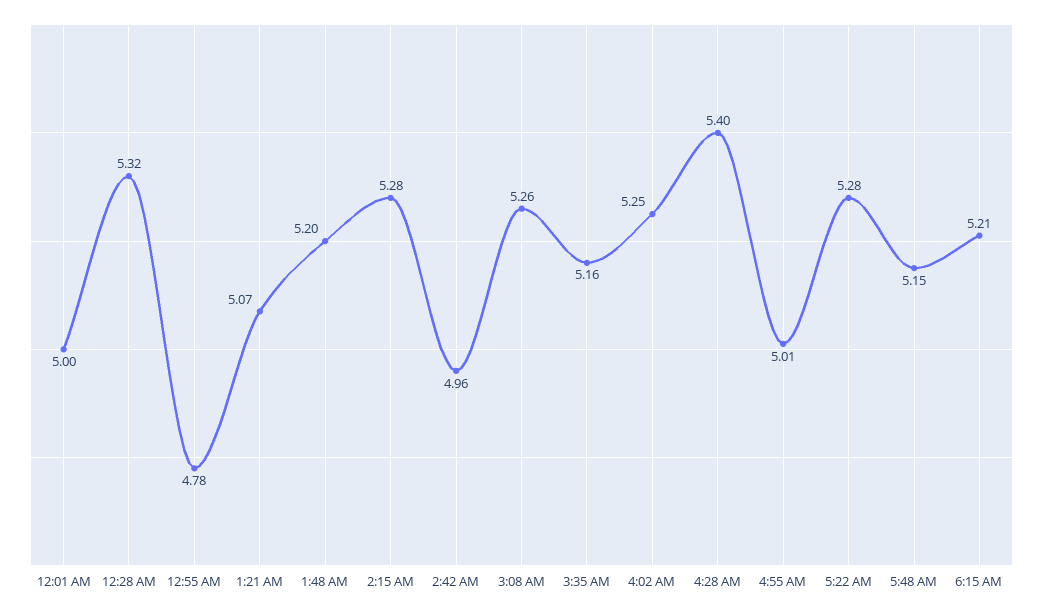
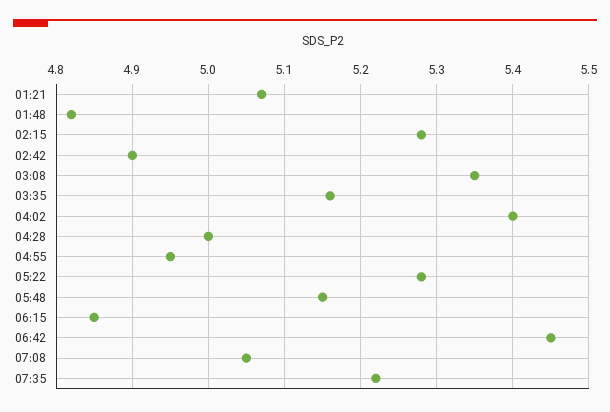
12:01 AM: 5 -> none
12:28 AM: 5.32 -> none
12:55 AM: 4.78 -> none
1:48 AM: 5.2 -> 4.82
2:42 AM: 4.96 -> 4.9
3:08 AM: 5.26 -> 5.35
4:02 AM: 5.25 -> 5.4
4:28 AM: 5.4 -> 5
4:55 AM: 5.01 -> 4.95
6:15 AM: 5.21 -> 4.85
06:42: none -> 5.45
07:08: none -> 5.05
07:35: none -> 5.22

